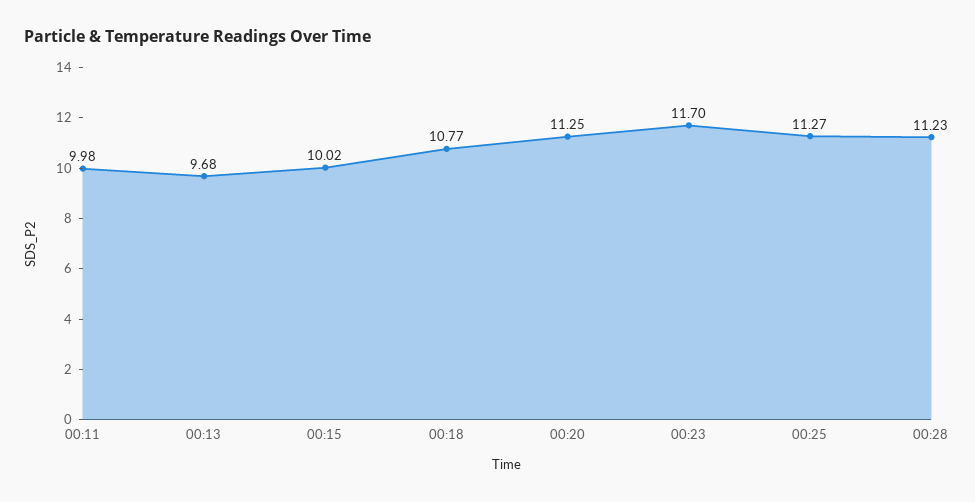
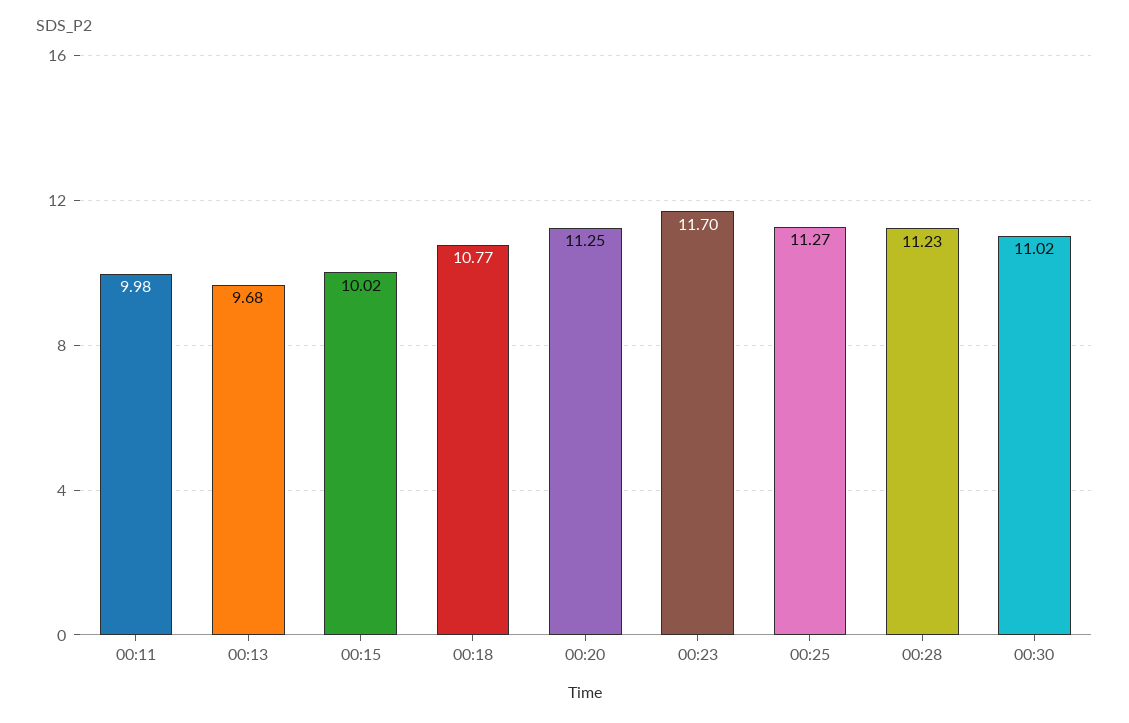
00:30: none -> 11.02

